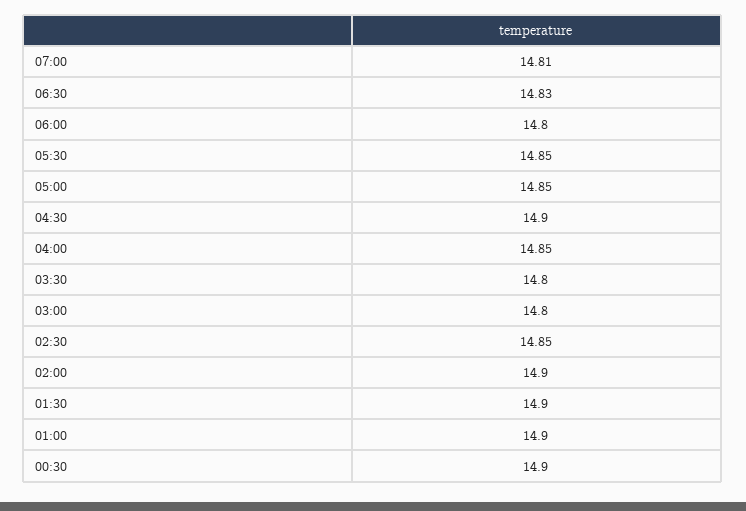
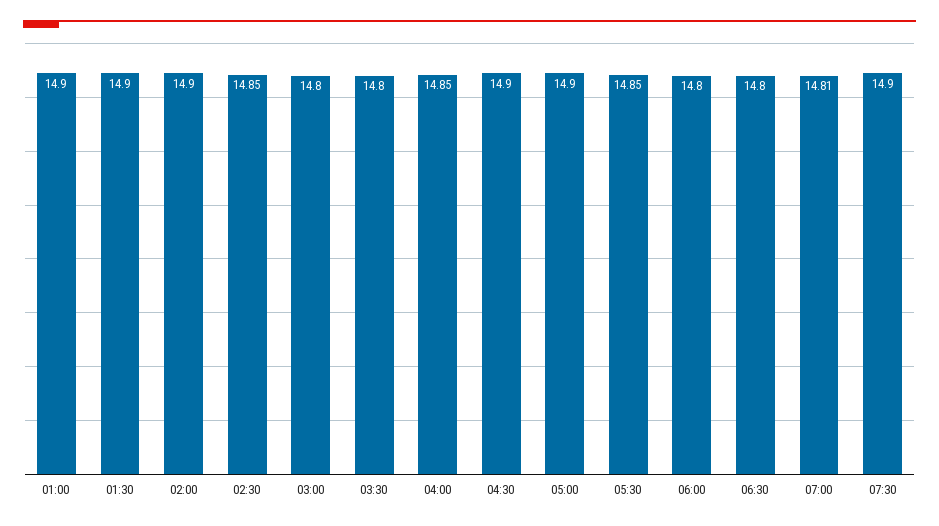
06:30: 14.83 -> 14.8
05:00: 14.85 -> 14.9
00:30: 14.9 -> none
07:30: none -> 14.9

